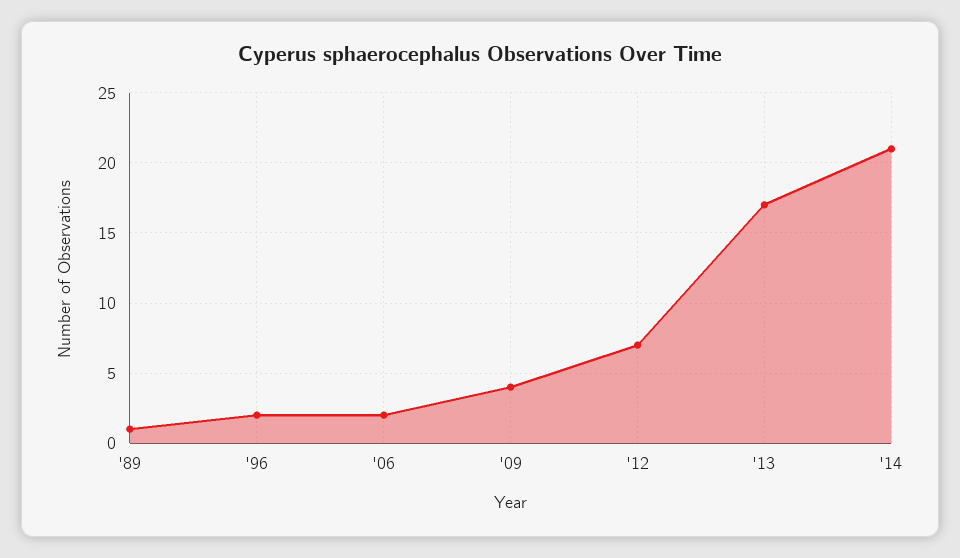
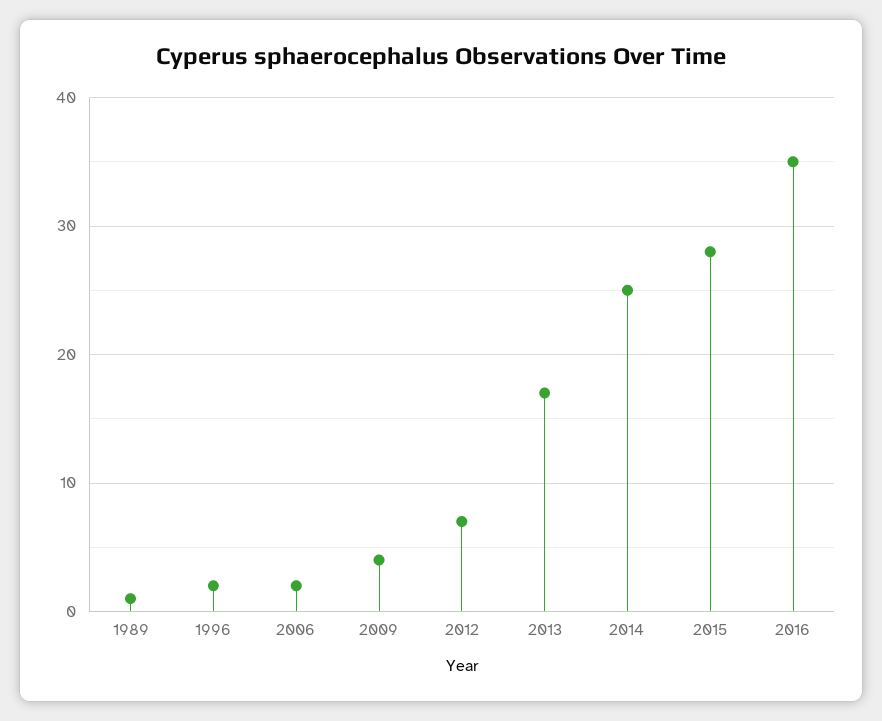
'14: 21 -> 25
2015: none -> 28
2016: none -> 35

